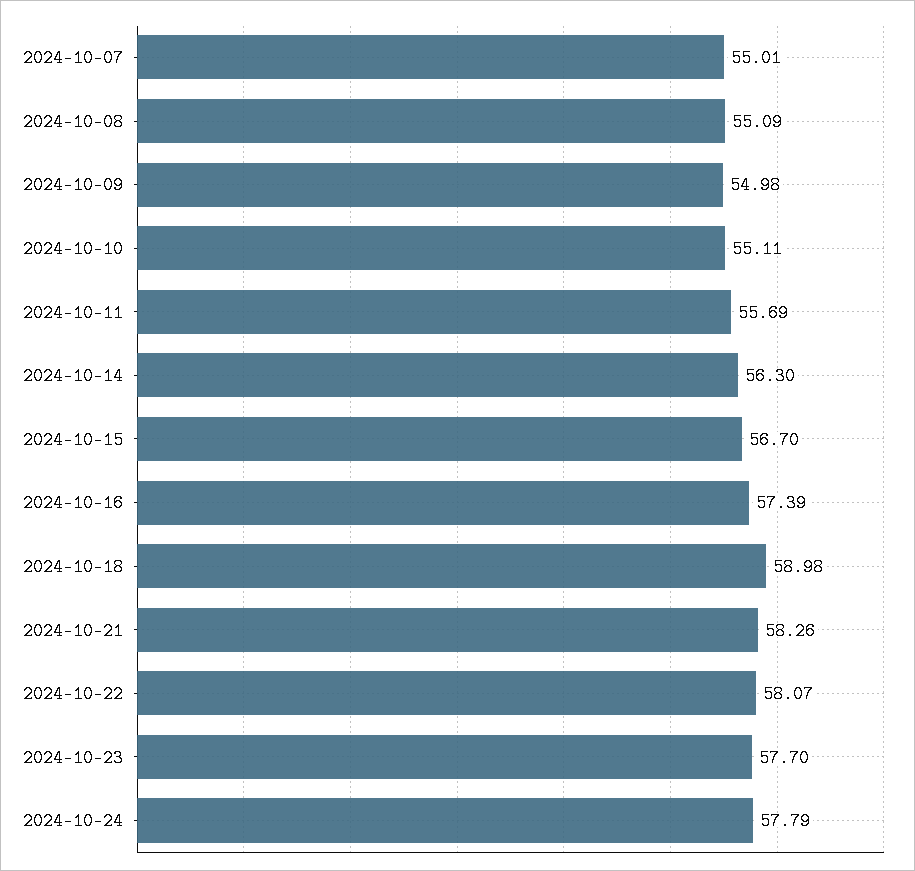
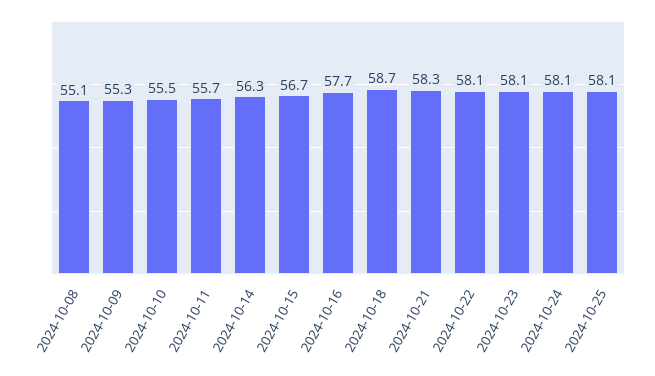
2024-10-07: 55.01 -> none
2024-10-09: 54.98 -> 55.3
2024-10-10: 55.11 -> 55.5
2024-10-16: 57.39 -> 57.7
2024-10-18: 58.98 -> 58.7
2024-10-23: 57.7 -> 58.1
2024-10-24: 57.79 -> 58.1
2024-10-25: none -> 58.1

